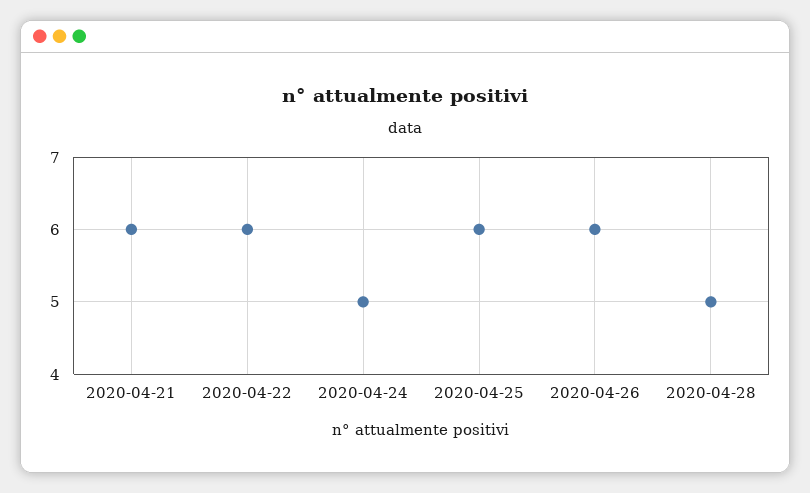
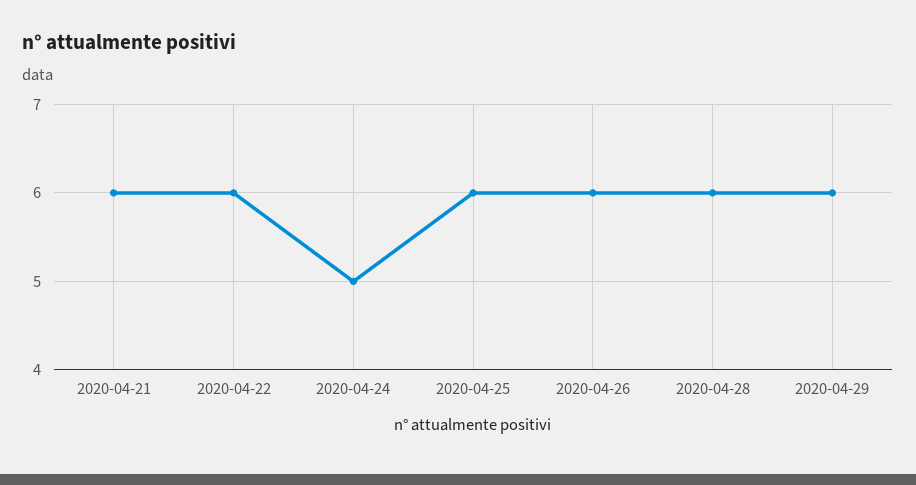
2020-04-28: 5 -> 6
2020-04-29: none -> 6

